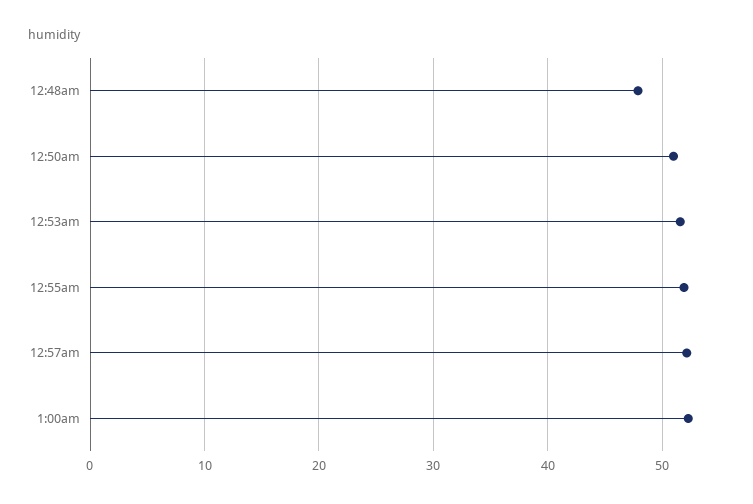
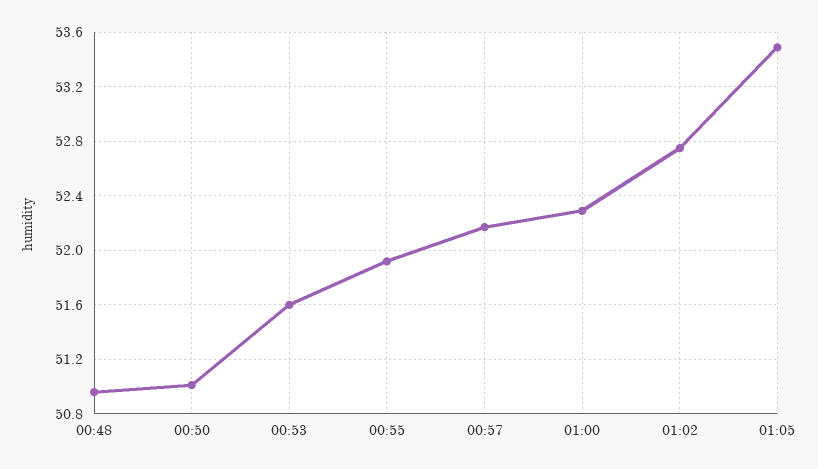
12:48am: 48 -> 50.95
01:02: none -> 52.75
01:05: none -> 53.5

